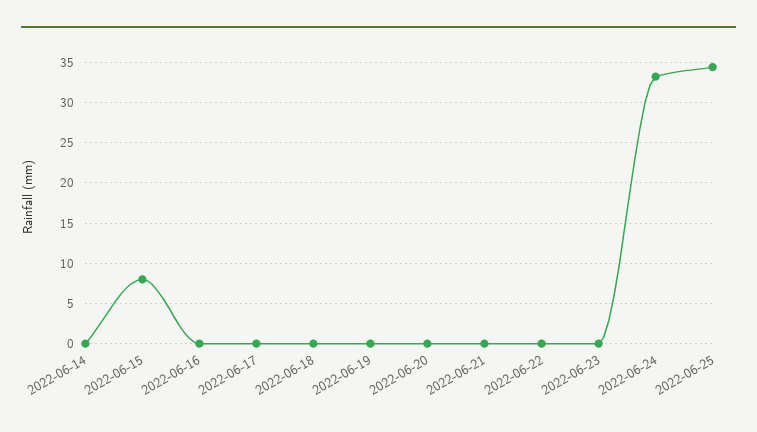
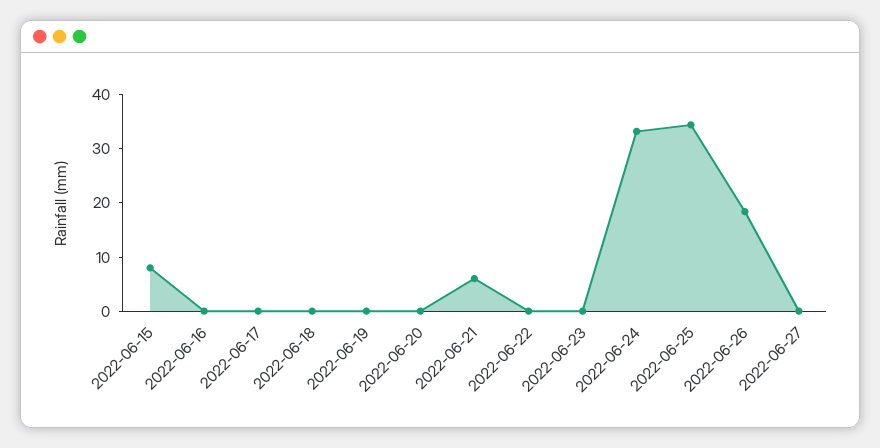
2022-06-14: 0 -> none
2022-06-21: 0 -> 6
2022-06-26: none -> 18
2022-06-27: none -> 0

